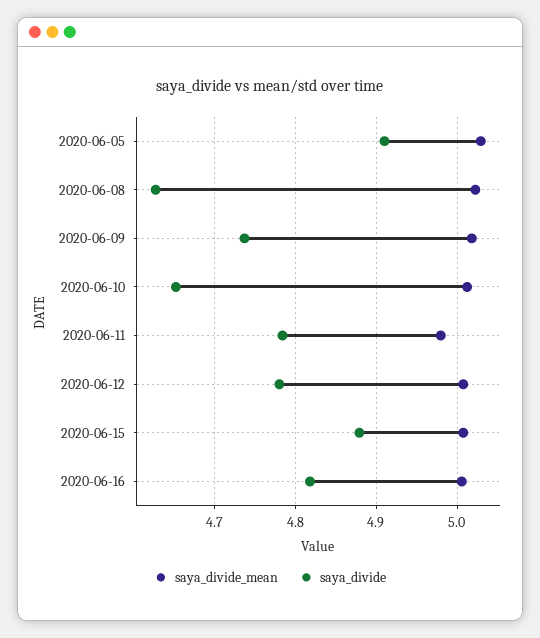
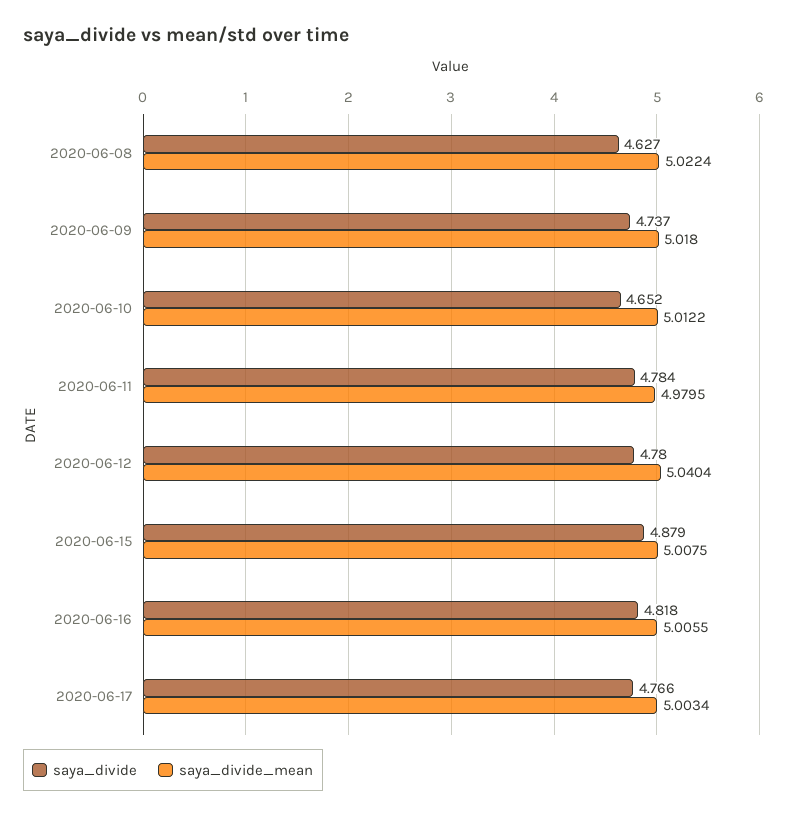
saya_divide_mean, 2020-06-05: 5.03 -> none
saya_divide, 2020-06-05: 4.91 -> none
saya_divide_mean, 2020-06-12: 5.01 -> 5.0404
saya_divide, 2020-06-17: none -> 4.766
saya_divide_mean, 2020-06-17: none -> 5.0034

